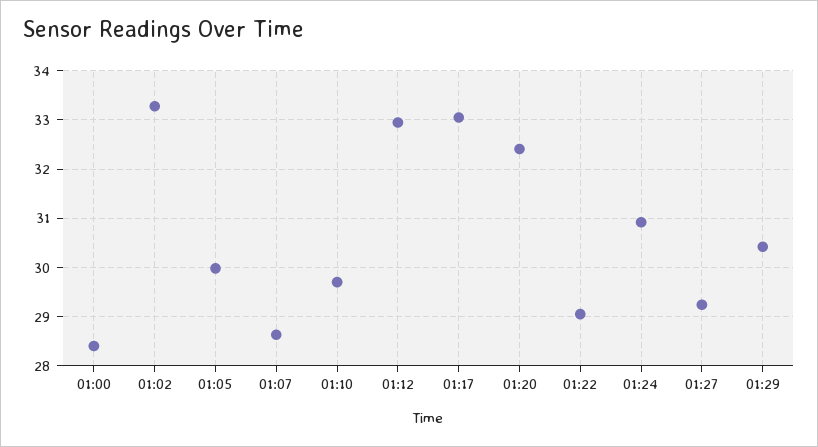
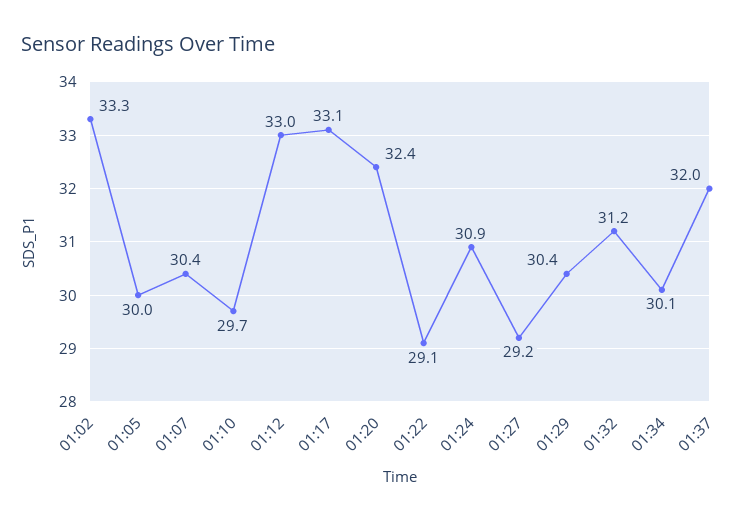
01:00: 28.4 -> none
01:07: 28.6 -> 30.4
01:32: none -> 31.2
01:34: none -> 30.1
01:37: none -> 32

